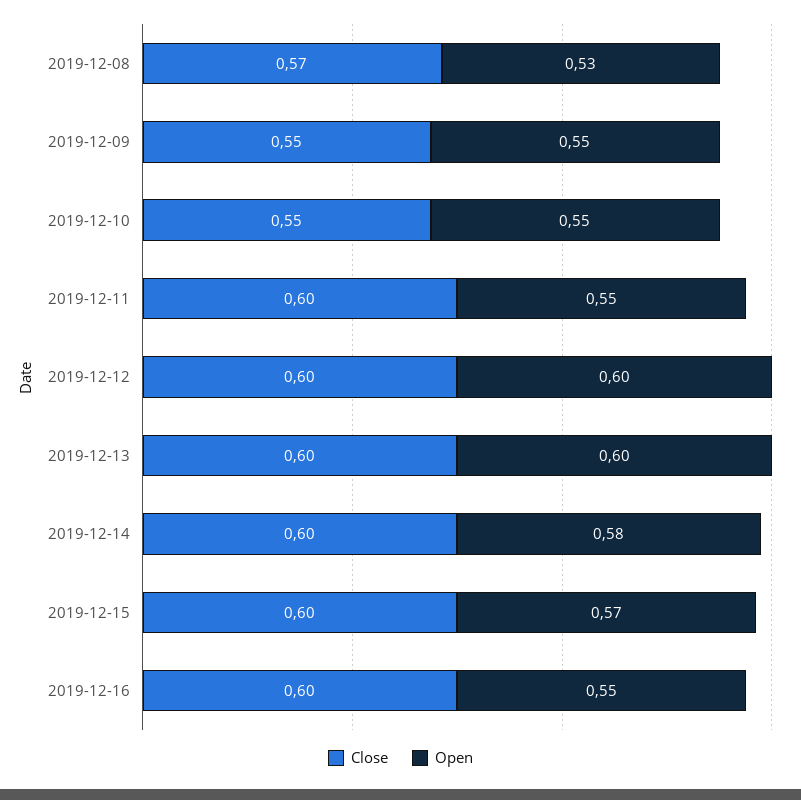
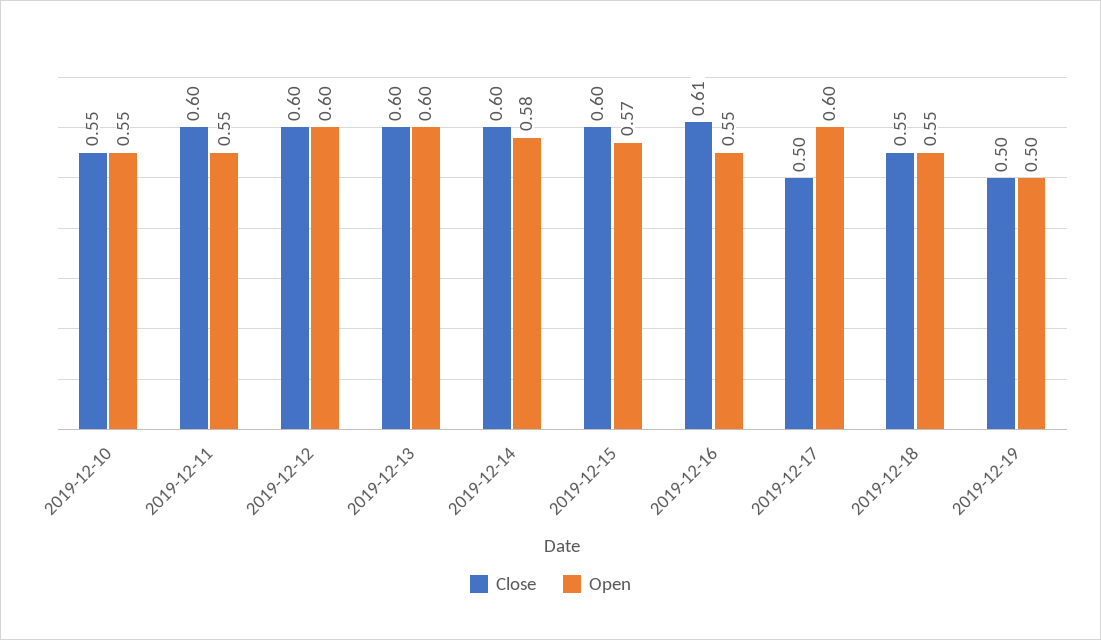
Close, 2019-12-08: 0.57 -> none
Open, 2019-12-08: 0.53 -> none
Close, 2019-12-09: 0.55 -> none
Open, 2019-12-09: 0.55 -> none
Close, 2019-12-16: 0.6 -> 0.61
Close, 2019-12-17: none -> 0.5
Open, 2019-12-17: none -> 0.6
Close, 2019-12-18: none -> 0.55
Open, 2019-12-18: none -> 0.55
Close, 2019-12-19: none -> 0.5
Open, 2019-12-19: none -> 0.5

